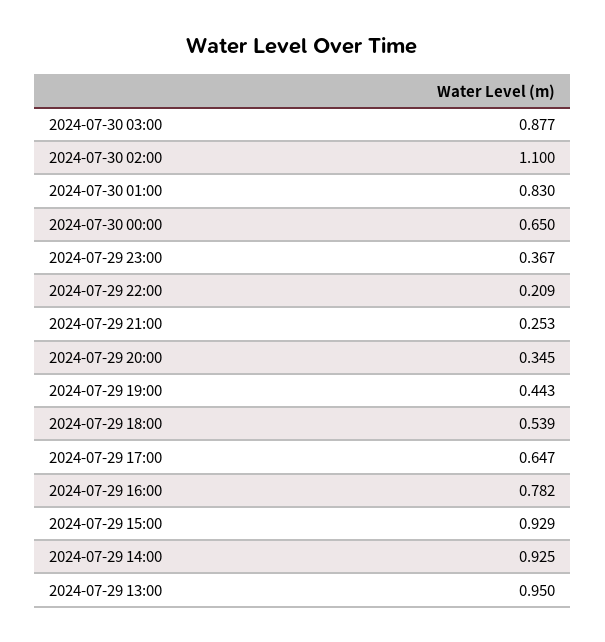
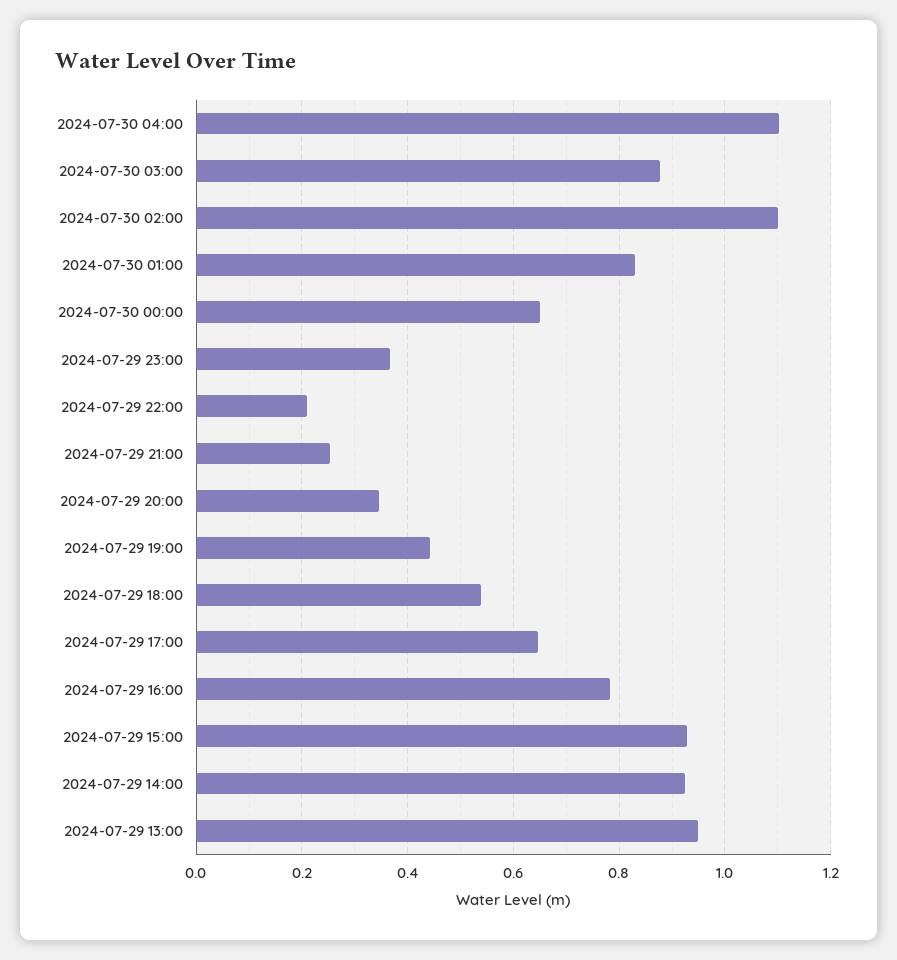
2024-07-30 04:00: none -> 1.1

